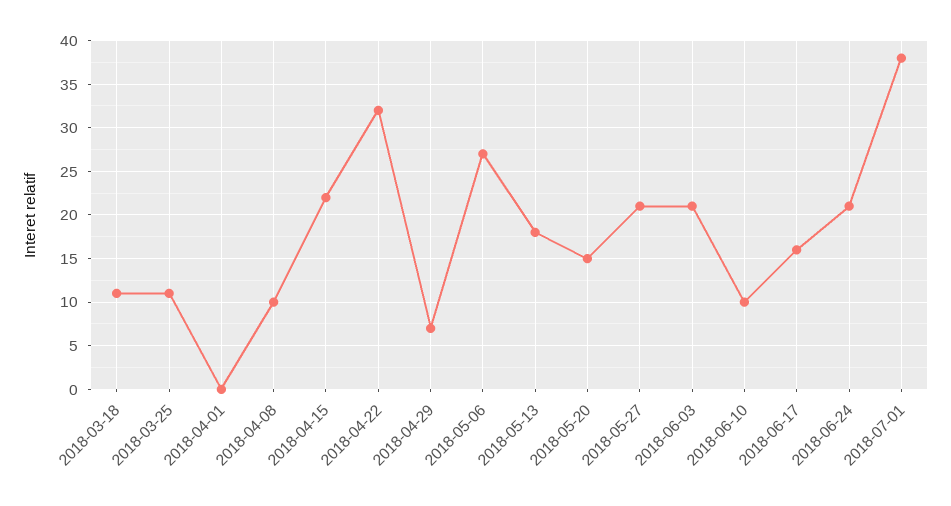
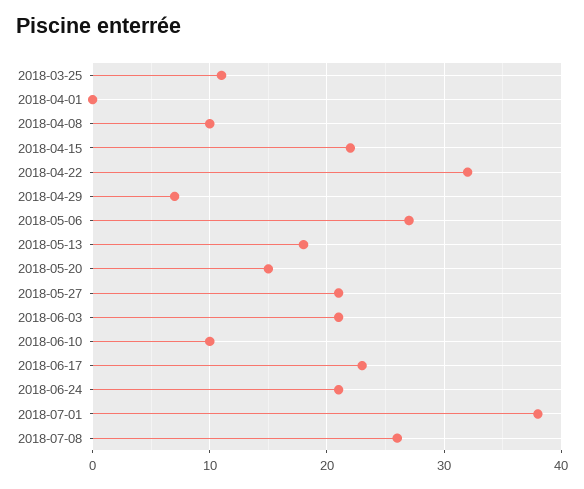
2018-03-18: 11 -> none
2018-06-17: 16 -> 23
2018-07-08: none -> 26

